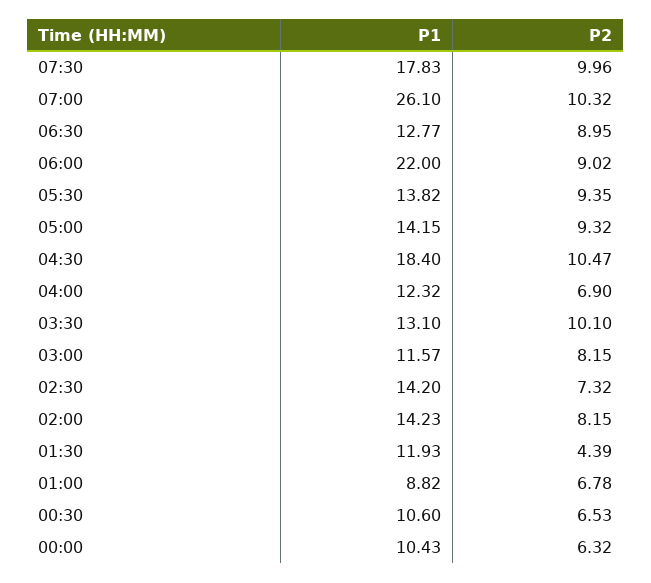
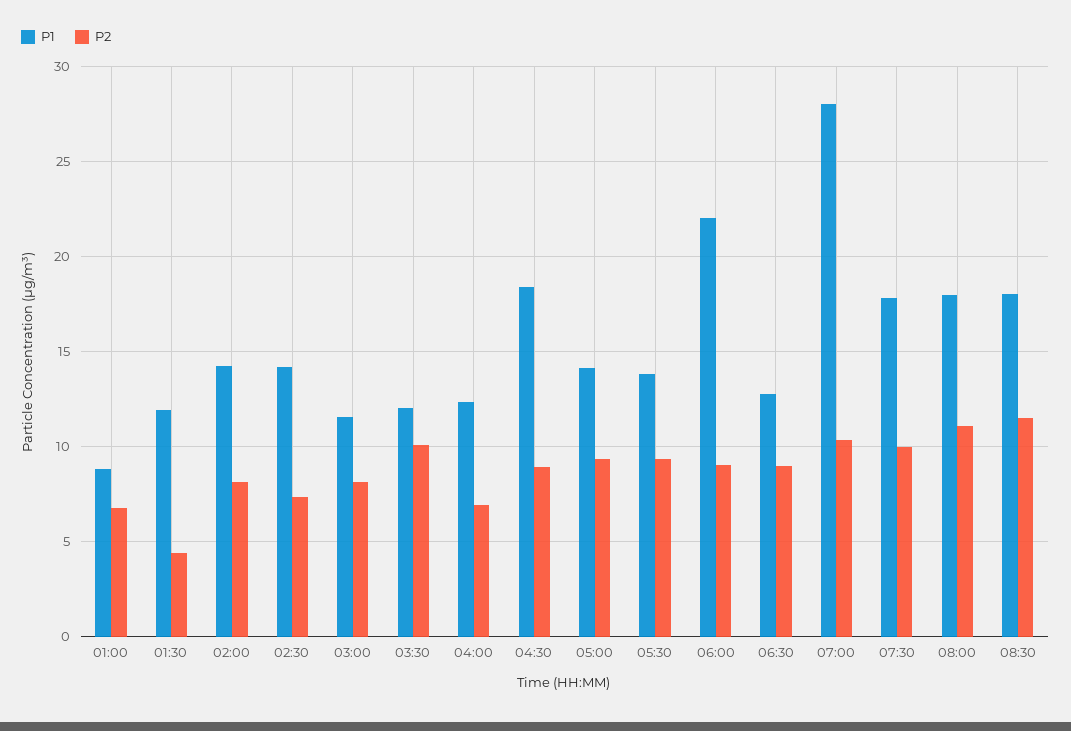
P1, 07:00: 26.1 -> 28
P2, 04:30: 10.47 -> 9
P1, 03:30: 13.1 -> 12
P1, 00:30: 10.6 -> none
P2, 00:30: 6.53 -> none
P1, 00:00: 10.43 -> none
P2, 00:00: 6.32 -> none
P1, 08:00: none -> 18
P2, 08:00: none -> 11
P1, 08:30: none -> 18
P2, 08:30: none -> 11.5

